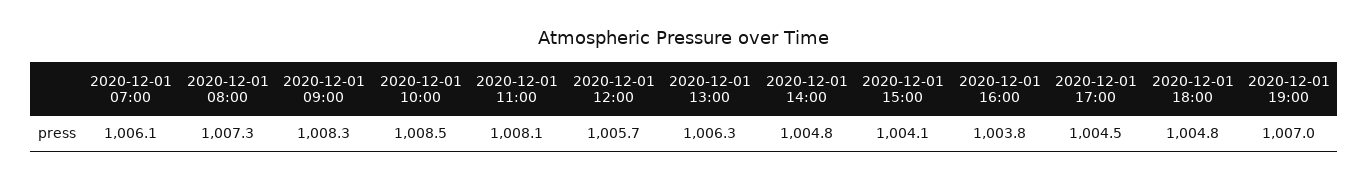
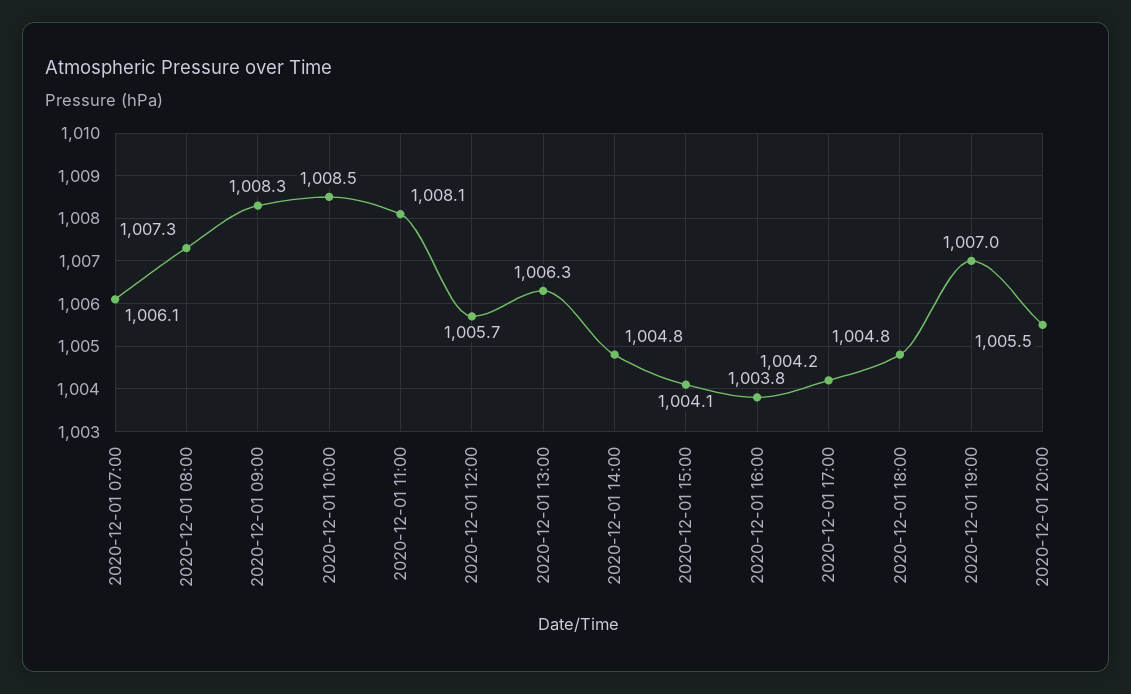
2020-12-01 17:00: 1004.5 -> 1004.2
2020-12-01 20:00: none -> 1005.5

